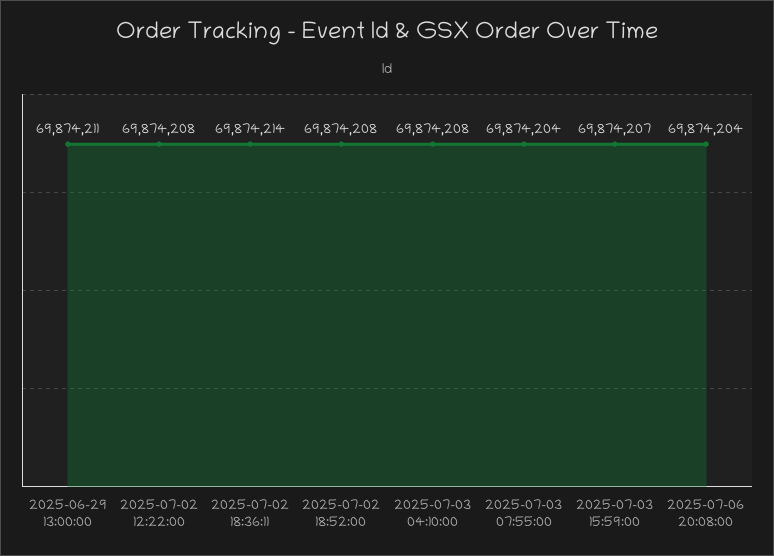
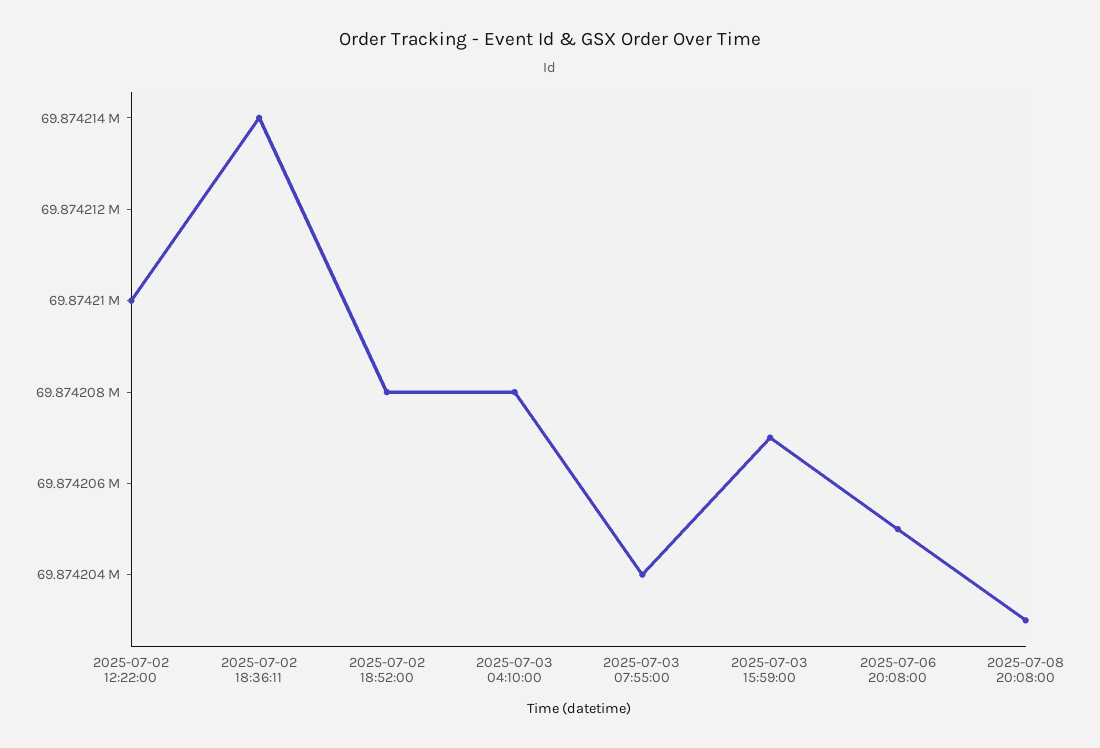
2025-06-29 13:00:00: 69874211 -> none
2025-07-02 12:22:00: 69874208 -> 69874210
2025-07-06 20:08:00: 69874204 -> 69874205
2025-07-08 20:08:00: none -> 69874203

